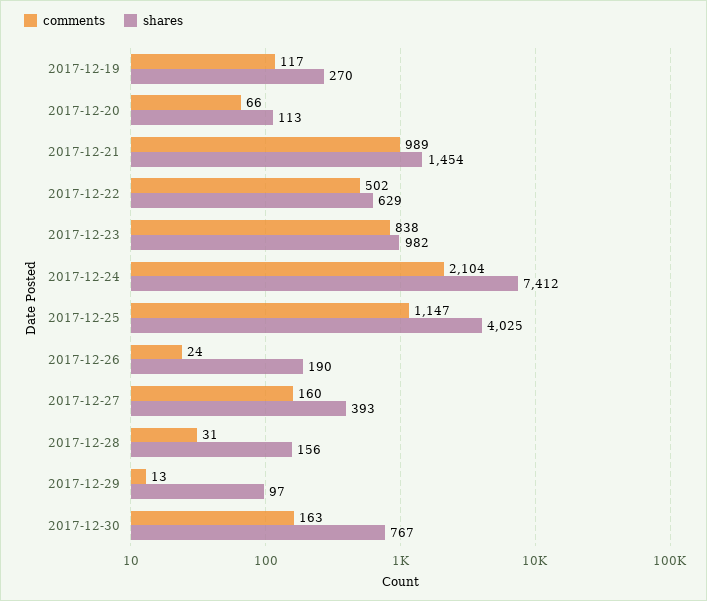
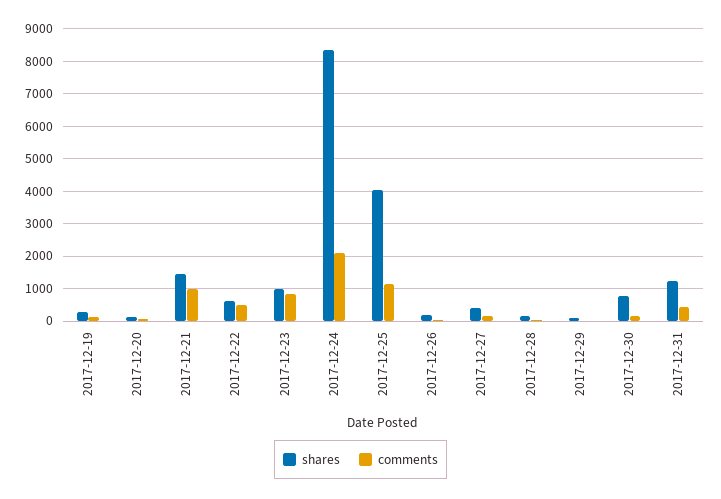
shares, 2017-12-24: 7412 -> 8400
shares, 2017-12-31: none -> 1200
comments, 2017-12-31: none -> 400

